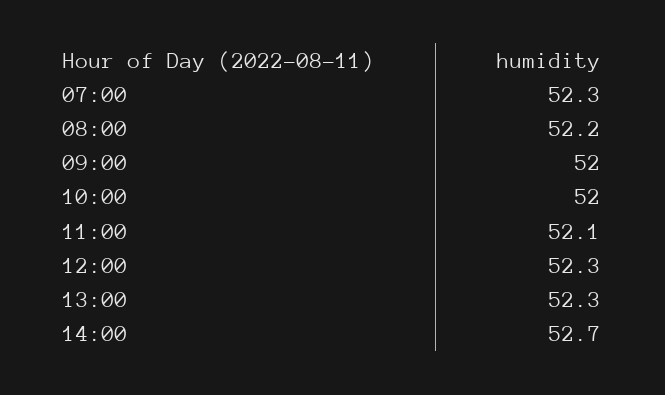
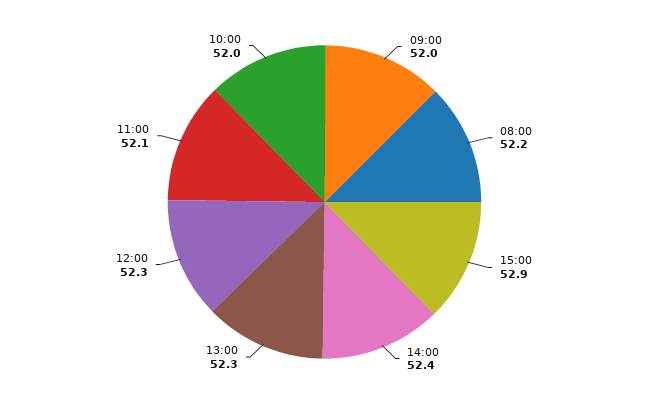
07:00: 52.3 -> none
14:00: 52.7 -> 52.4
15:00: none -> 52.9

